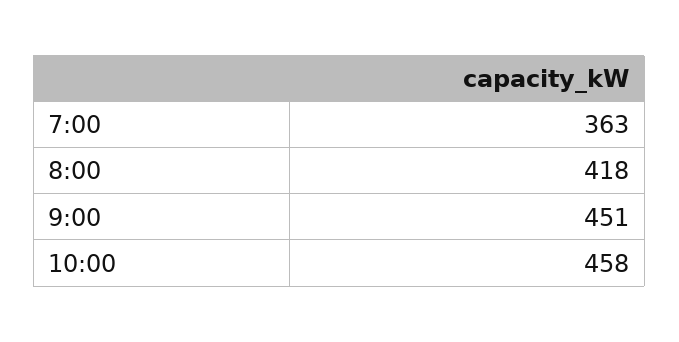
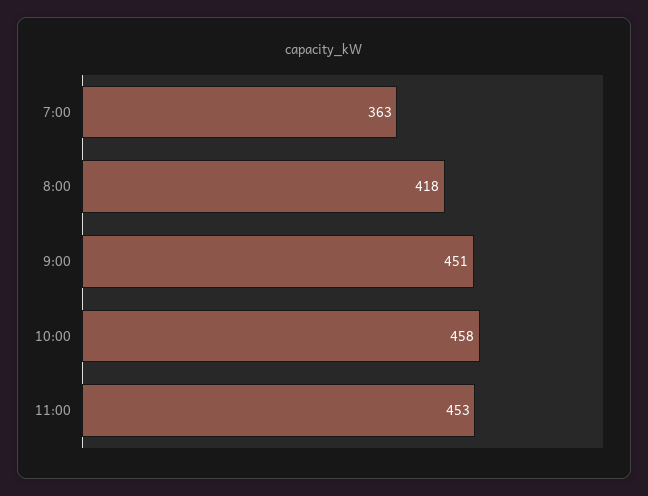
11:00: none -> 453

